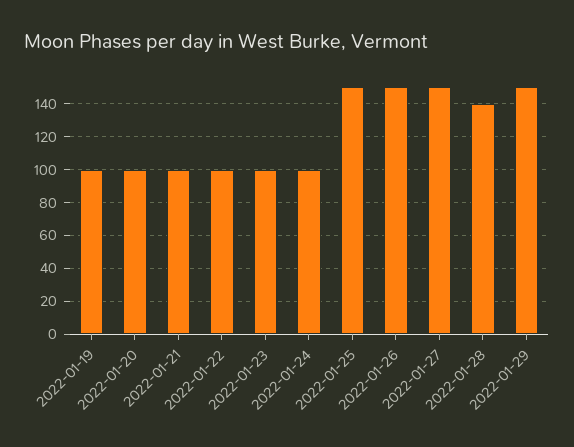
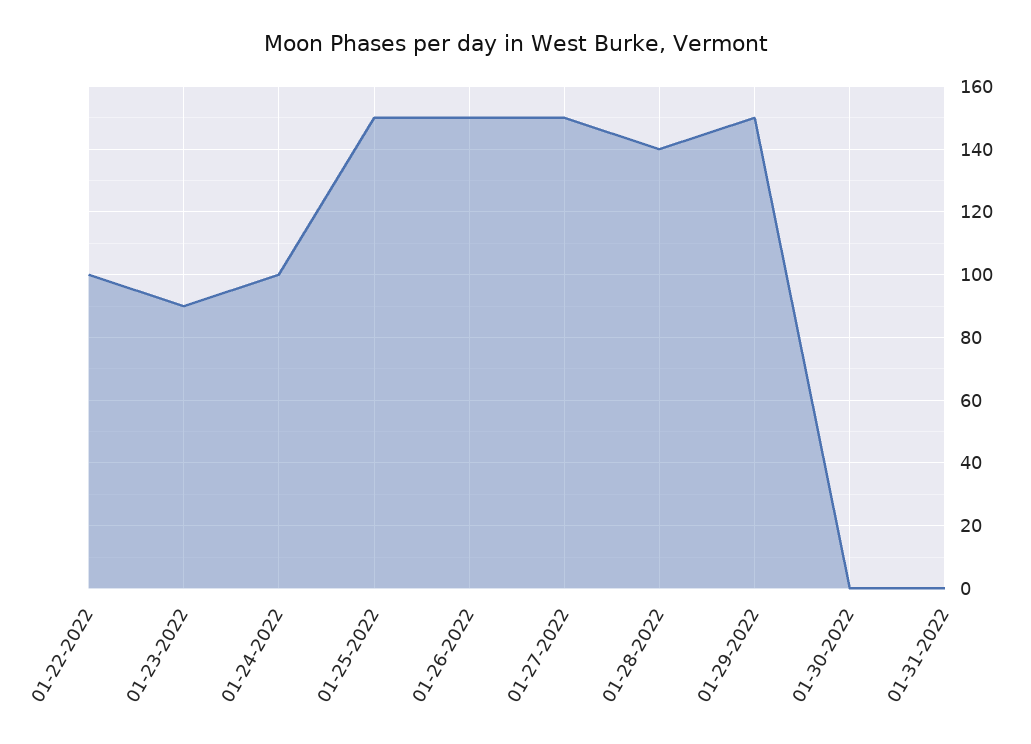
2022-01-19: 100 -> none
2022-01-20: 100 -> none
2022-01-21: 100 -> none
2022-01-23: 100 -> 90
01-30-2022: none -> 0
01-31-2022: none -> 0

